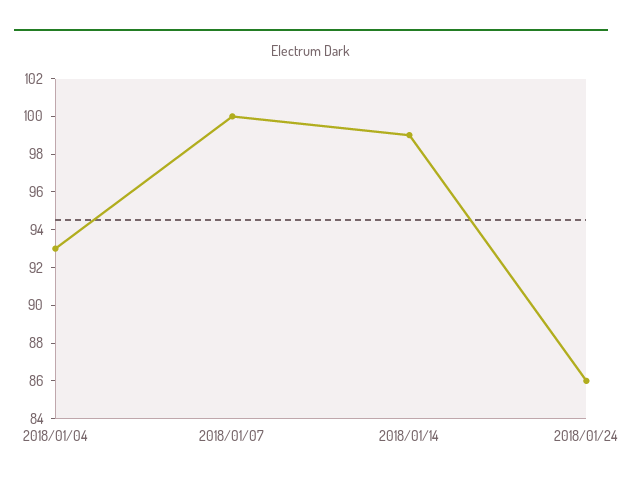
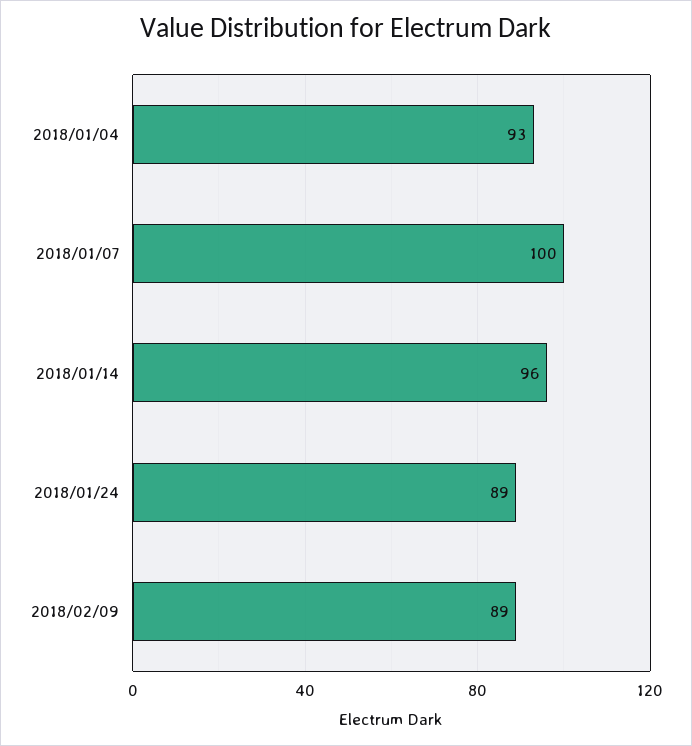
2018/01/14: 99 -> 96
2018/01/24: 86 -> 89
2018/02/09: none -> 89

